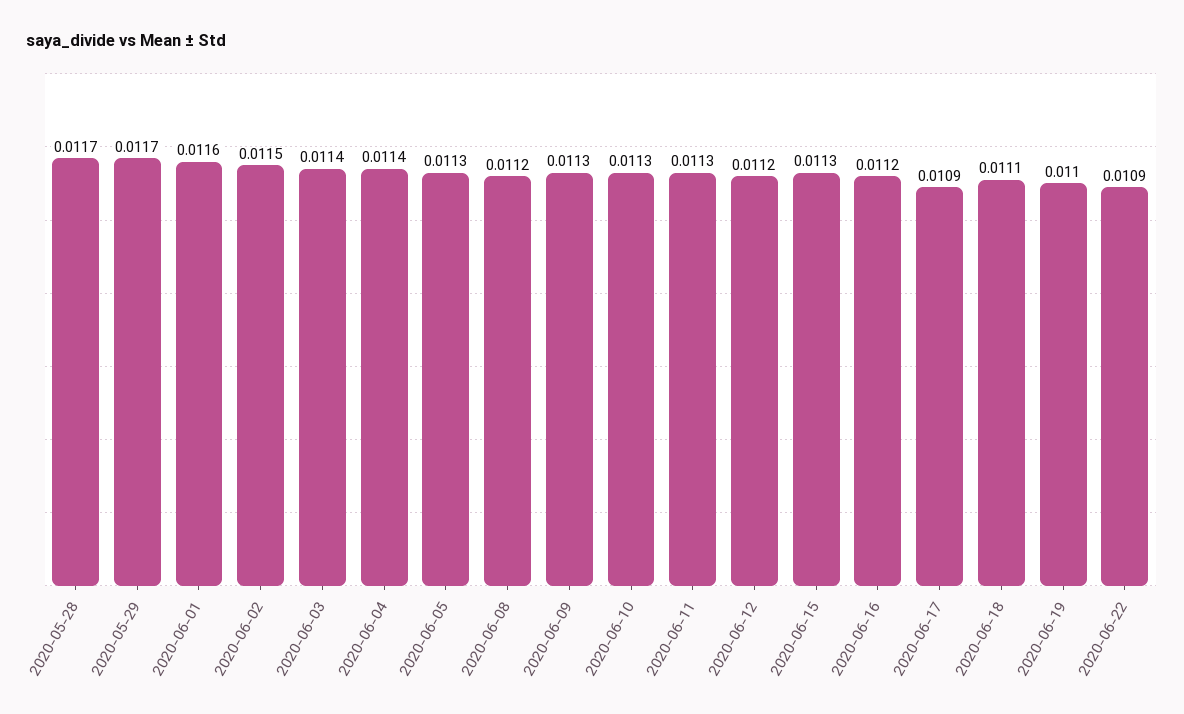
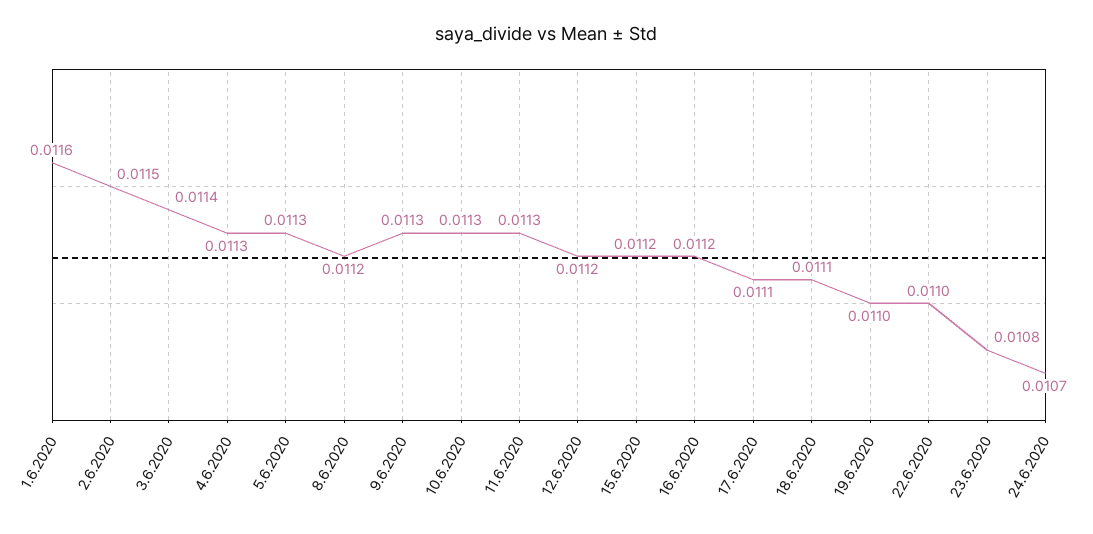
2020-05-28: 0.0117 -> none
2020-05-29: 0.0117 -> none
2020-06-04: 0.0114 -> 0.0113
2020-06-15: 0.0113 -> 0.0112
2020-06-17: 0.0109 -> 0.0111
2020-06-22: 0.0109 -> 0.011
23.6.2020: none -> 0.0108
24.6.2020: none -> 0.0107

